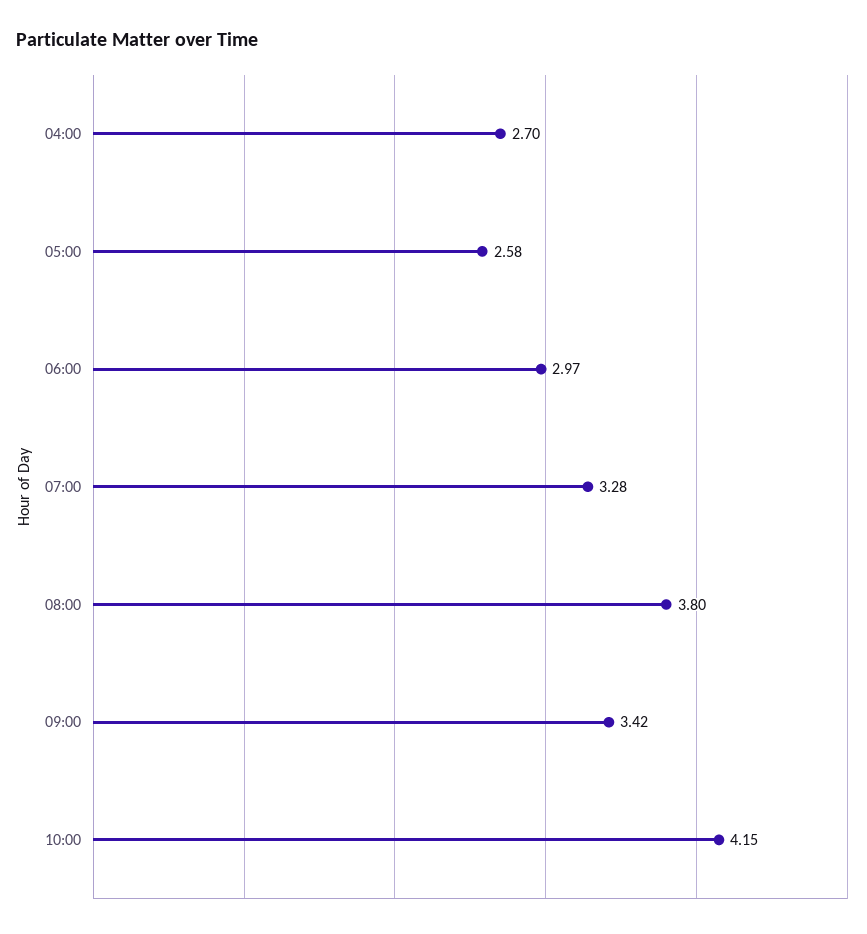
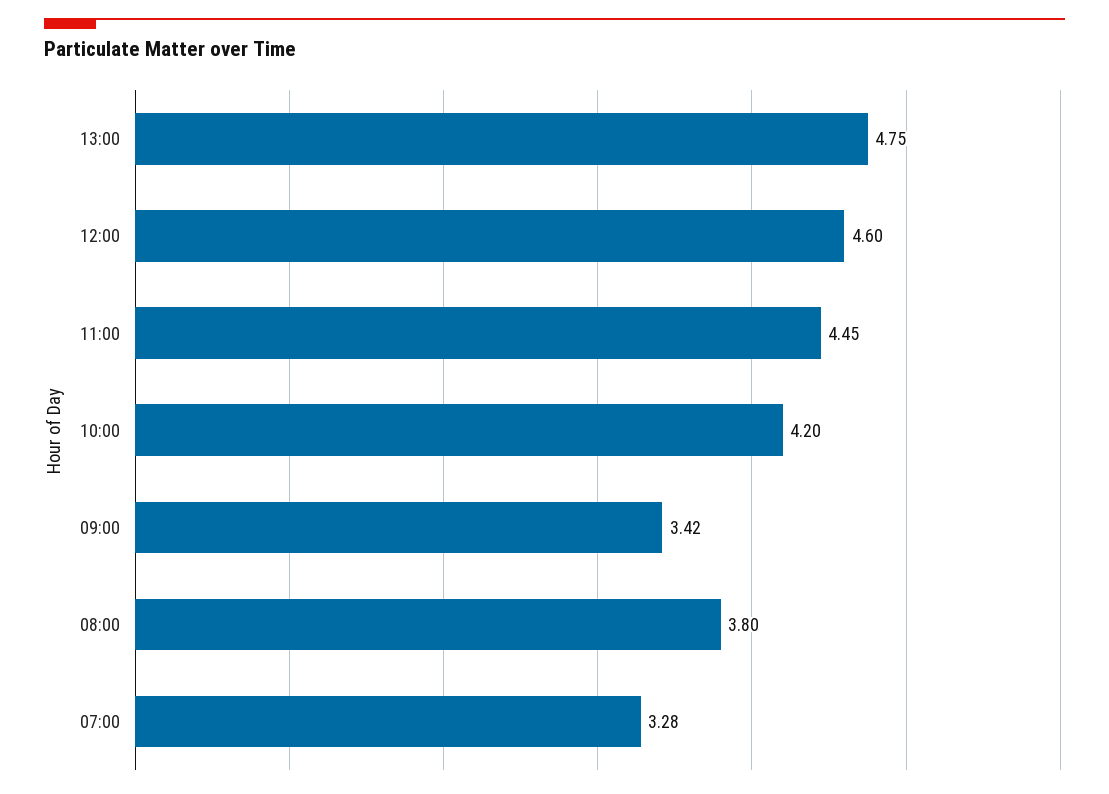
04:00: 2.7 -> none
05:00: 2.58 -> none
06:00: 2.97 -> none
10:00: 4.15 -> 4.2
13:00: none -> 4.75
12:00: none -> 4.6
11:00: none -> 4.45

